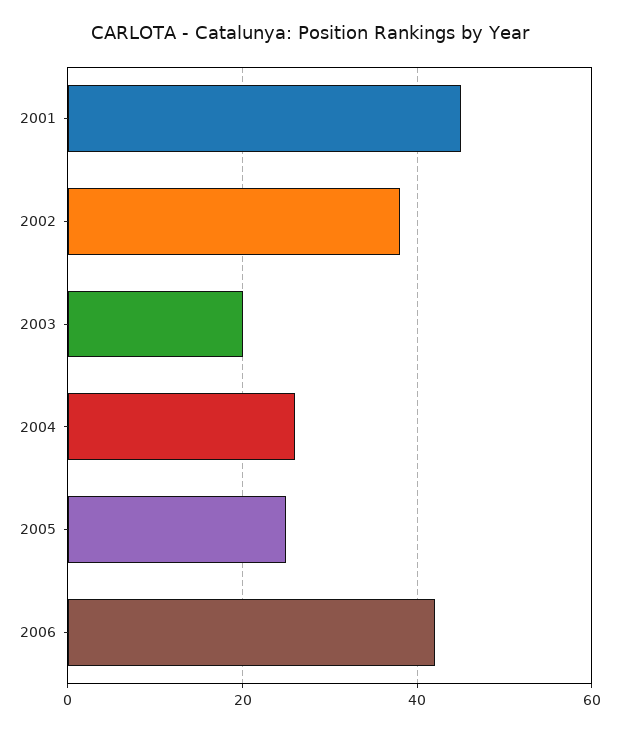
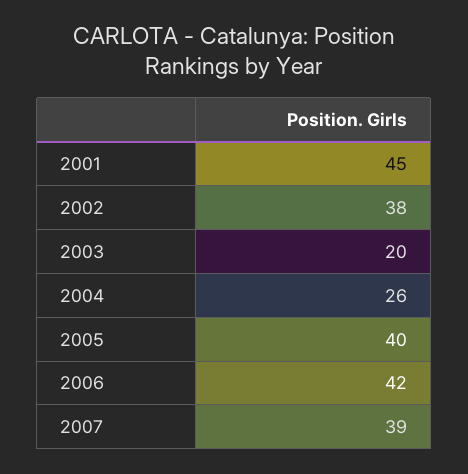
2005: 25 -> 40
2007: none -> 39

